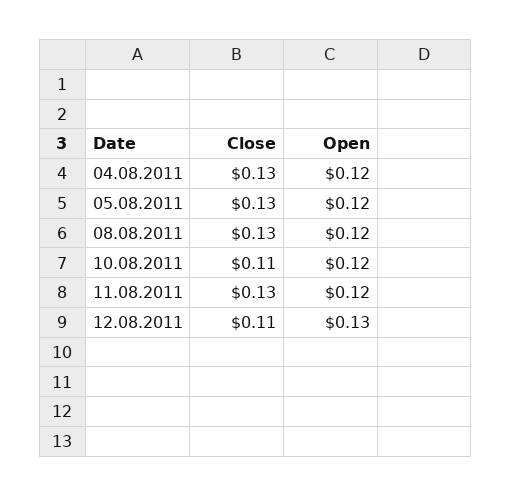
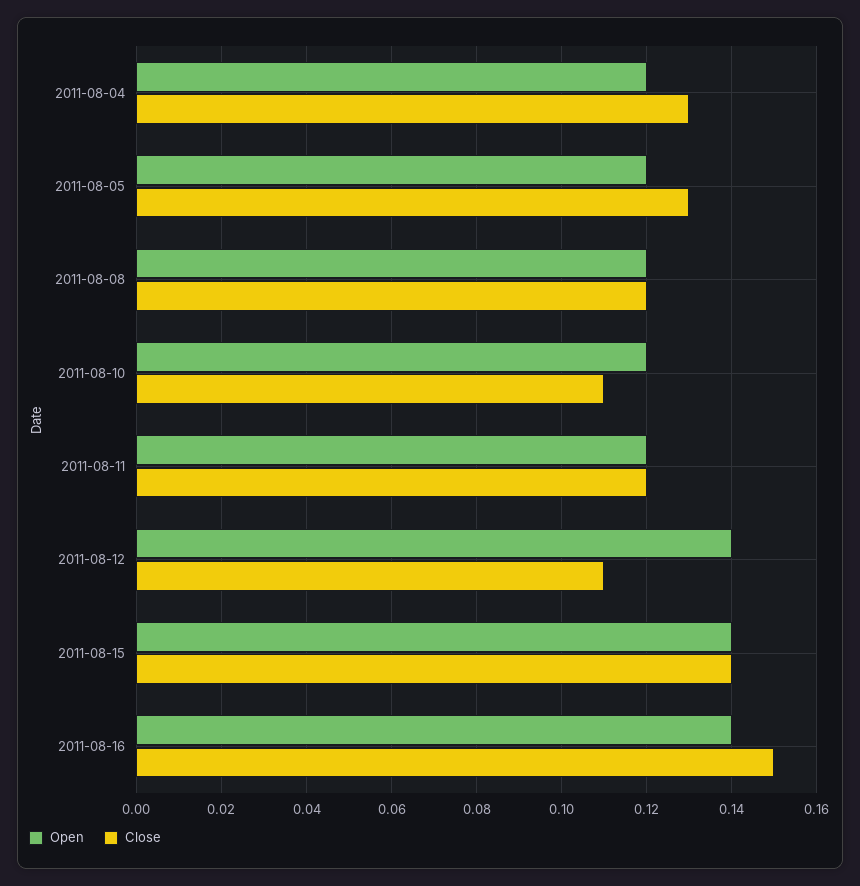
Close, 08.08.2011: 0.13 -> 0.12
Close, 11.08.2011: 0.13 -> 0.12
Open, 12.08.2011: 0.13 -> 0.14
Open, 2011-08-15: none -> 0.14
Close, 2011-08-15: none -> 0.14
Open, 2011-08-16: none -> 0.14
Close, 2011-08-16: none -> 0.15

